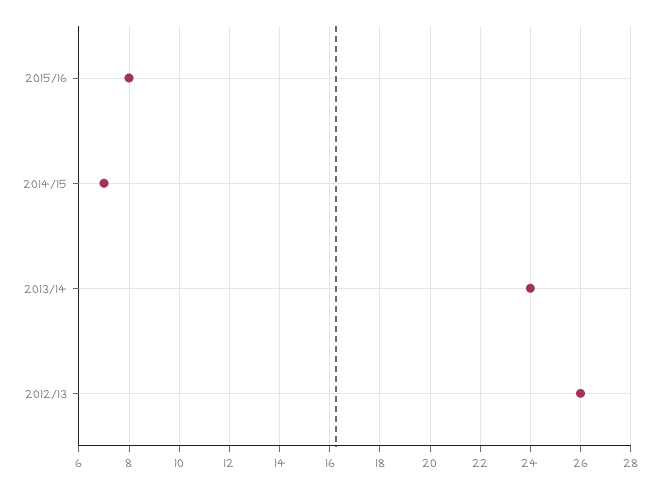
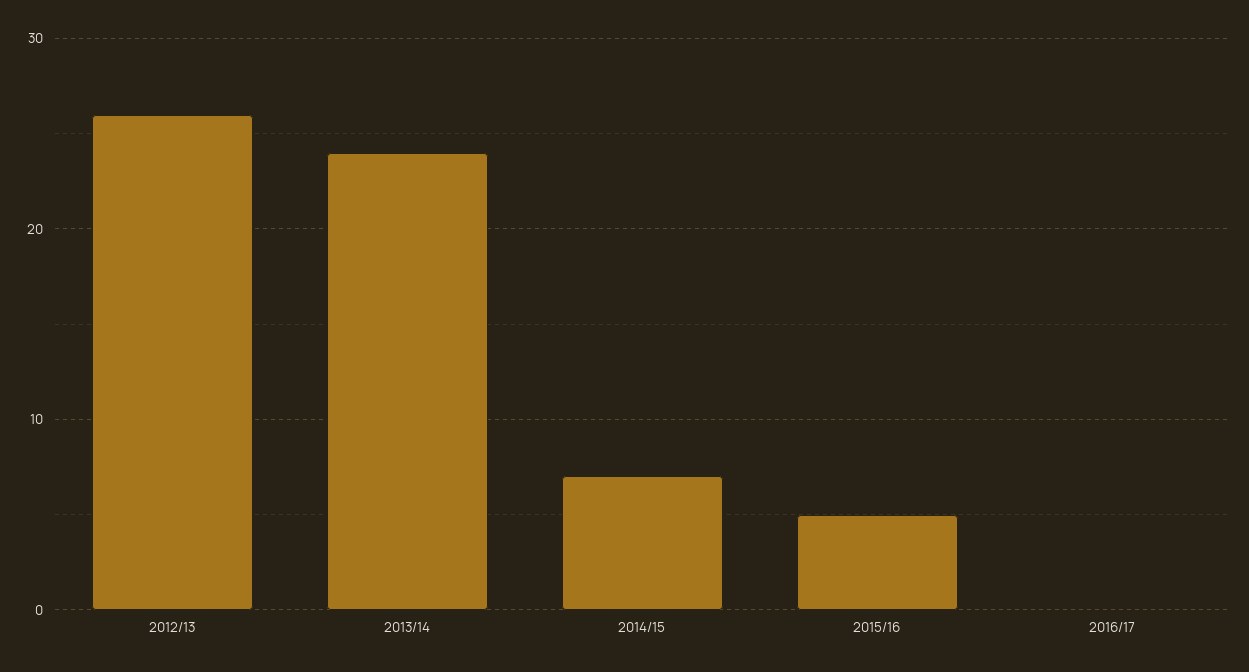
2015/16: 8 -> 5
2016/17: none -> 0

